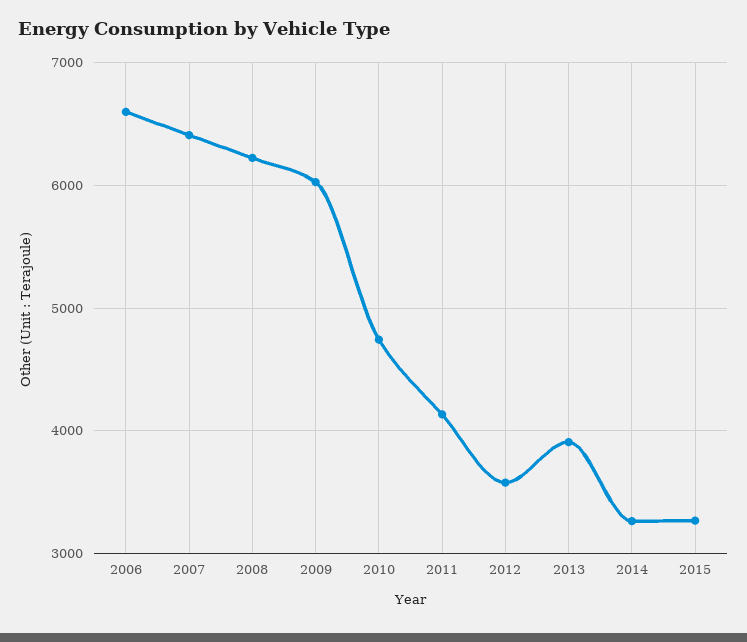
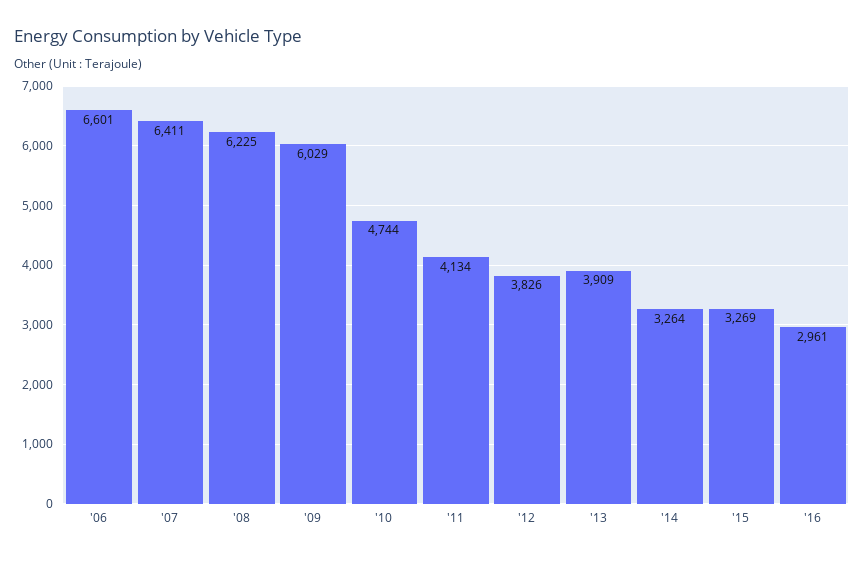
2012: 3600 -> 3826
'16: none -> 2961

